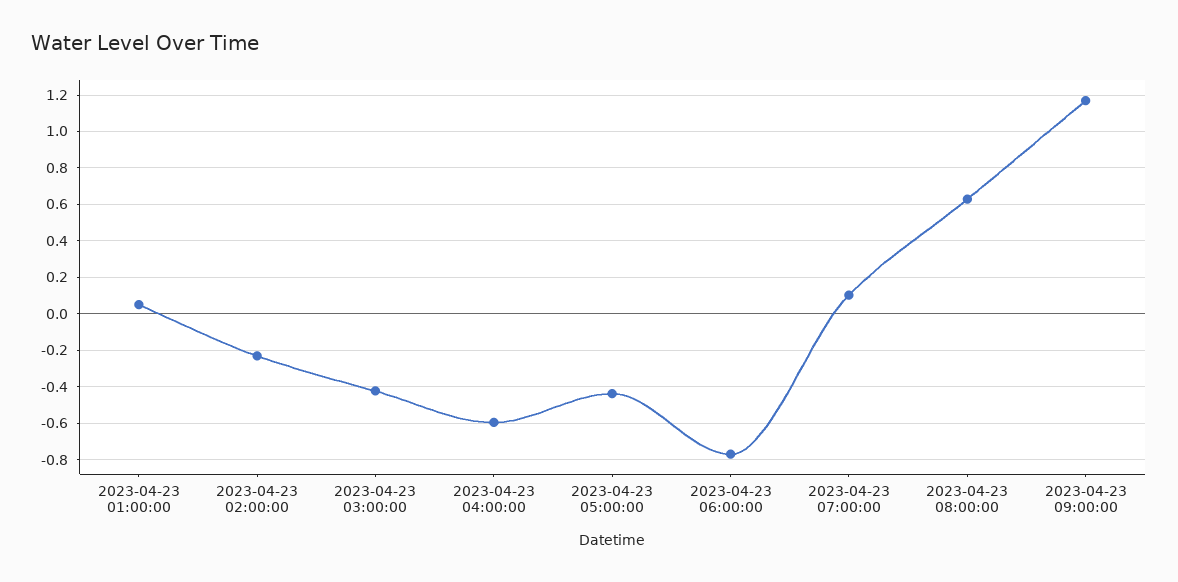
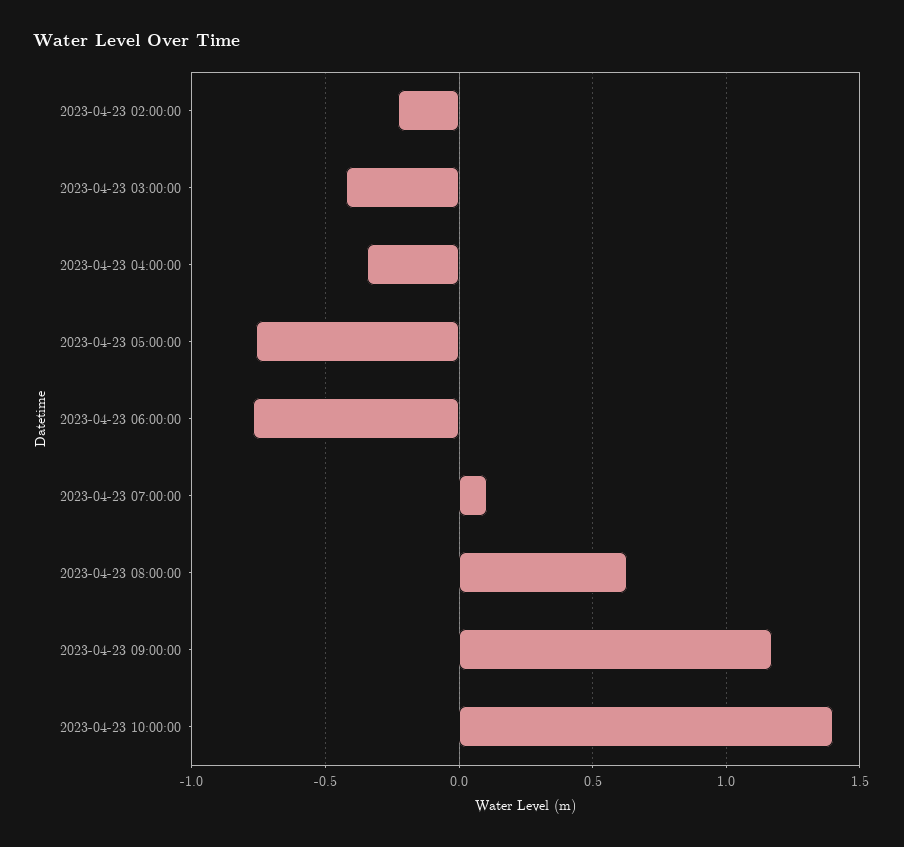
2023-04-23 01:00:00: 0.05 -> none
2023-04-23 04:00:00: -0.6 -> -0.35
2023-04-23 05:00:00: -0.45 -> -0.75
2023-04-23 10:00:00: none -> 1.4

